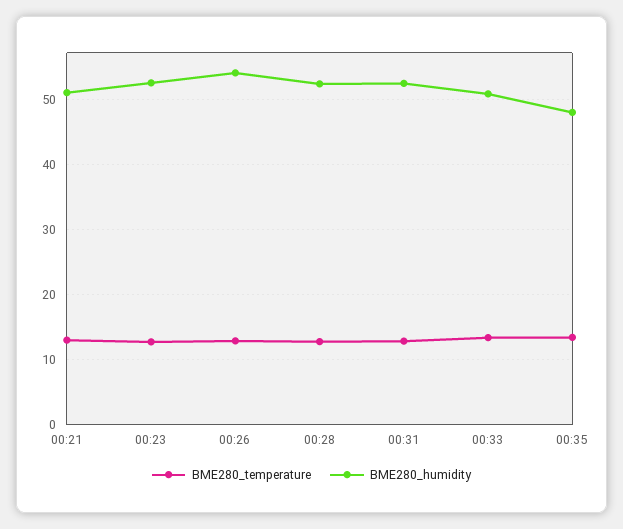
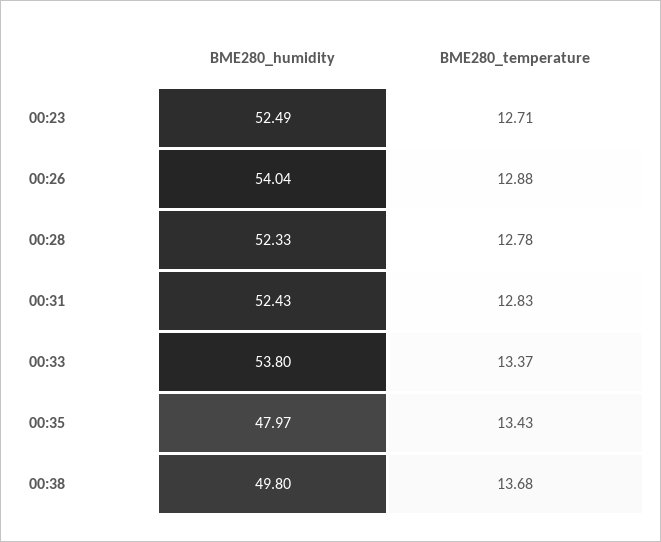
BME280_temperature, 00:21: 13 -> none
BME280_humidity, 00:21: 51 -> none
BME280_humidity, 00:33: 51 -> 53.8
BME280_humidity, 00:38: none -> 49.8
BME280_temperature, 00:38: none -> 13.68

